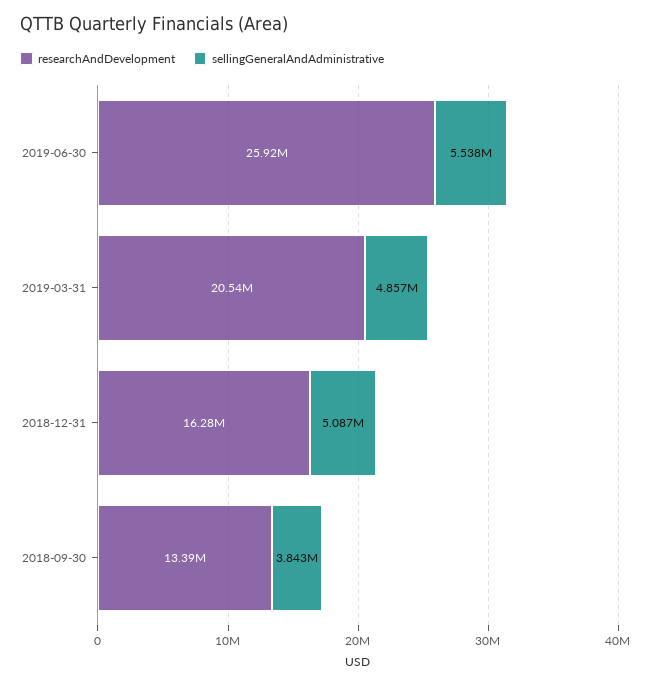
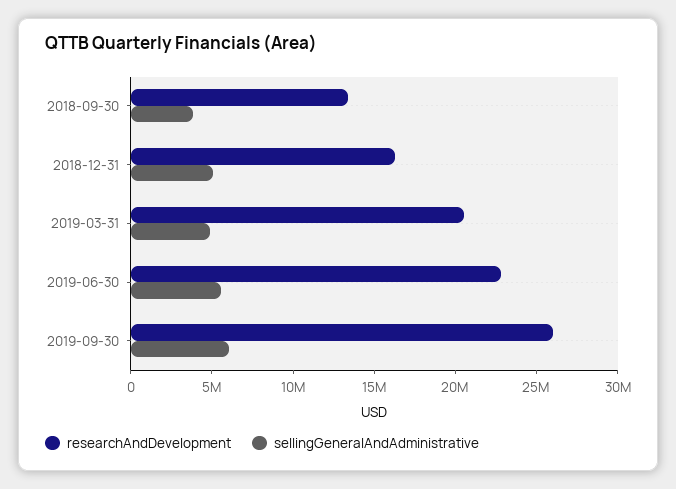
researchAndDevelopment, 2019-06-30: 25920000 -> 23000000
researchAndDevelopment, 2019-09-30: none -> 26000000
sellingGeneralAndAdministrative, 2019-09-30: none -> 6000000

